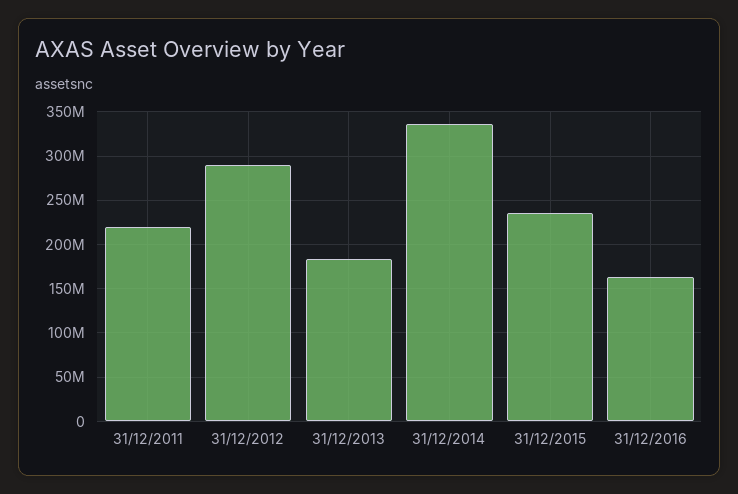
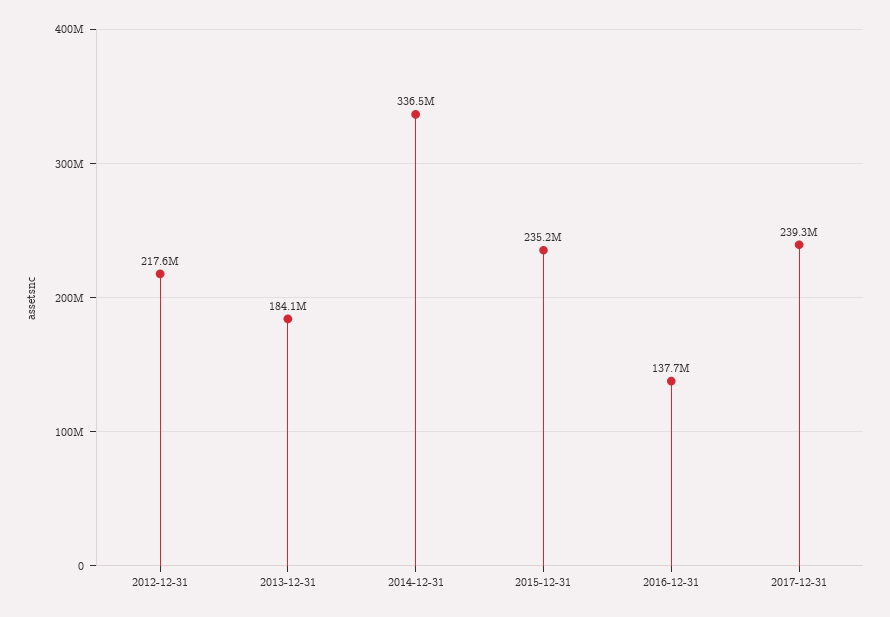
31/12/2011: 220000000 -> none
31/12/2012: 290000000 -> 217600000
31/12/2016: 160000000 -> 137700000
2017-12-31: none -> 239300000

